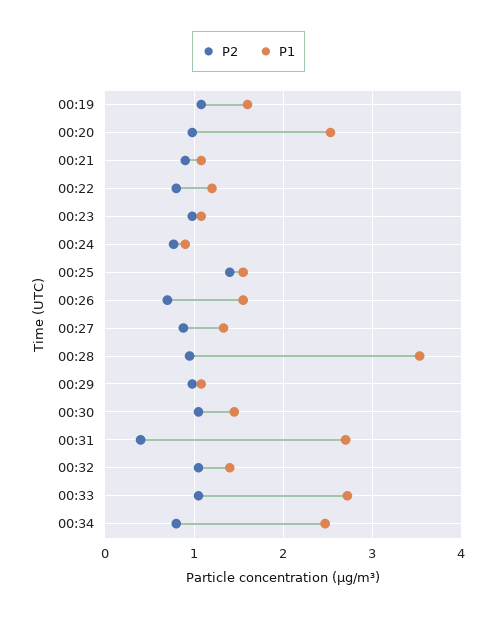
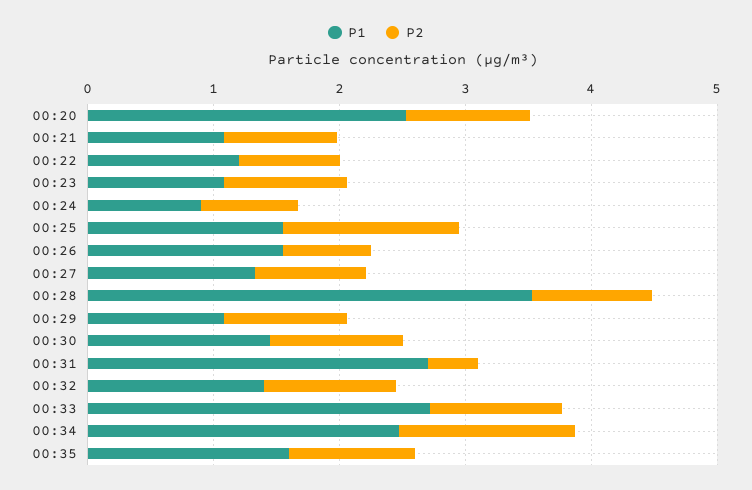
P2, 00:19: 1.1 -> none
P1, 00:19: 1.6 -> none
P2, 00:34: 0.8 -> 1.4
P1, 00:35: none -> 1.6
P2, 00:35: none -> 1

